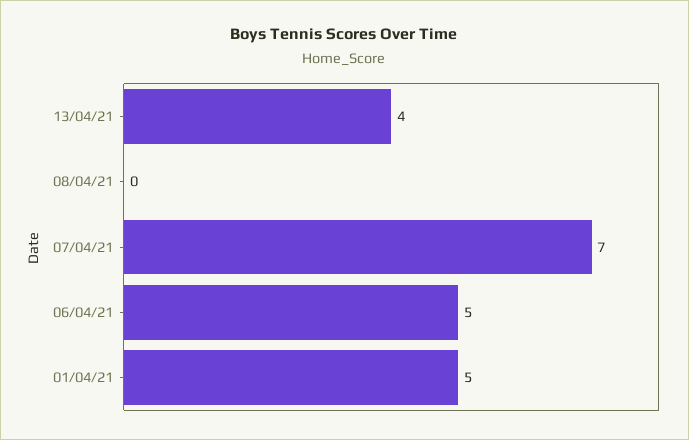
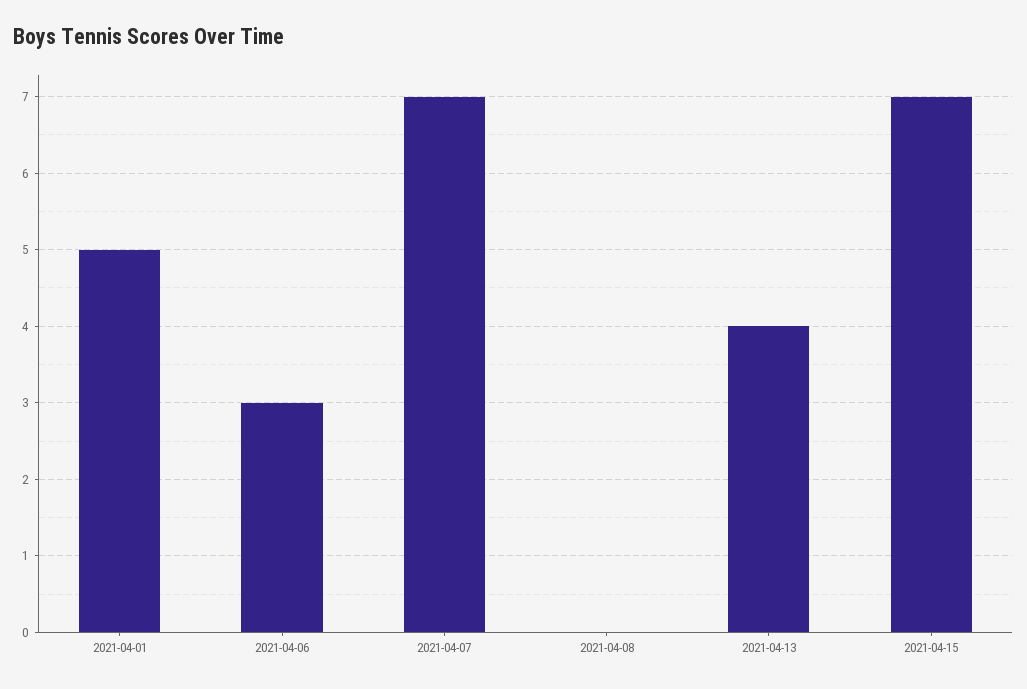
06/04/21: 5 -> 3
2021-04-15: none -> 7

